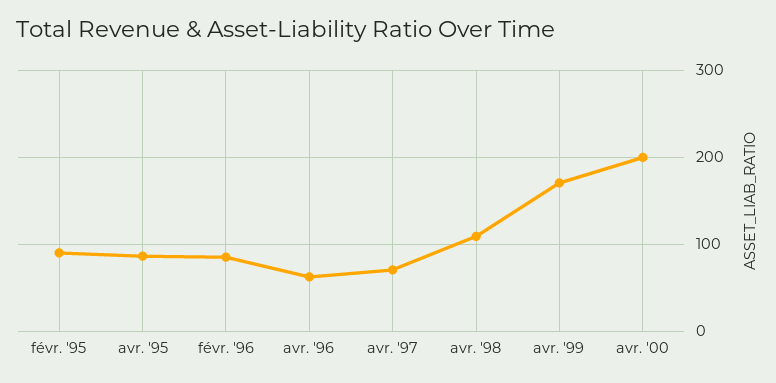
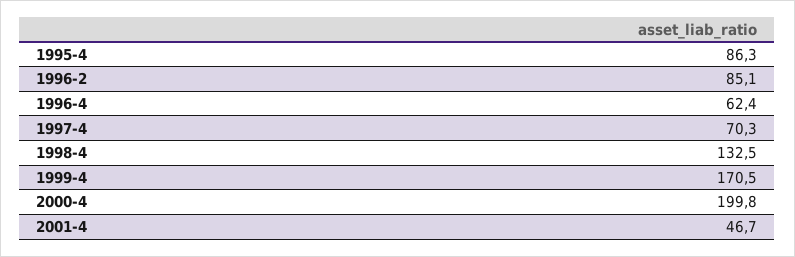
févr. '95: 90 -> none
avr. '98: 110 -> 132.5
2001-4: none -> 46.7

